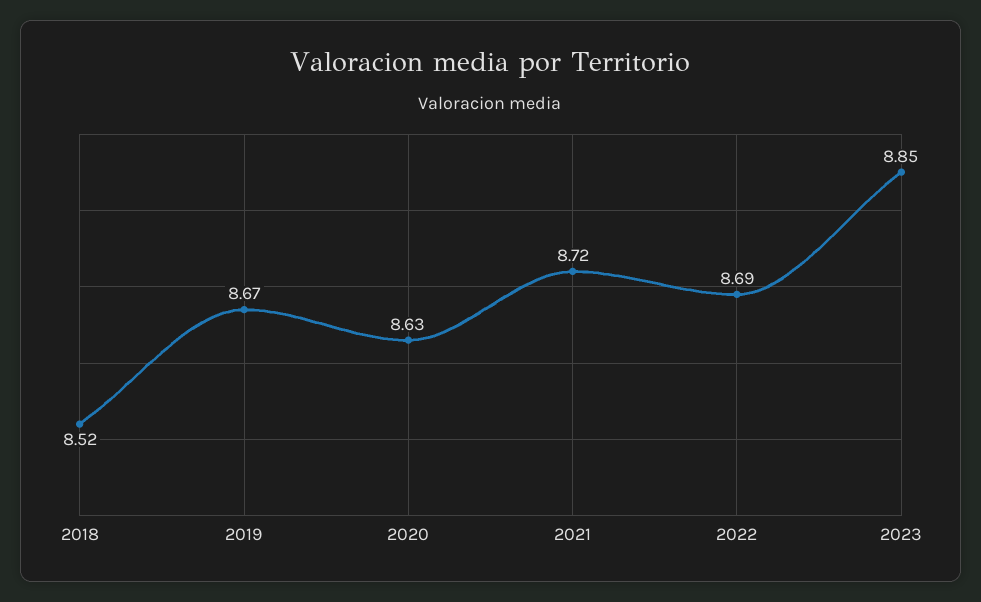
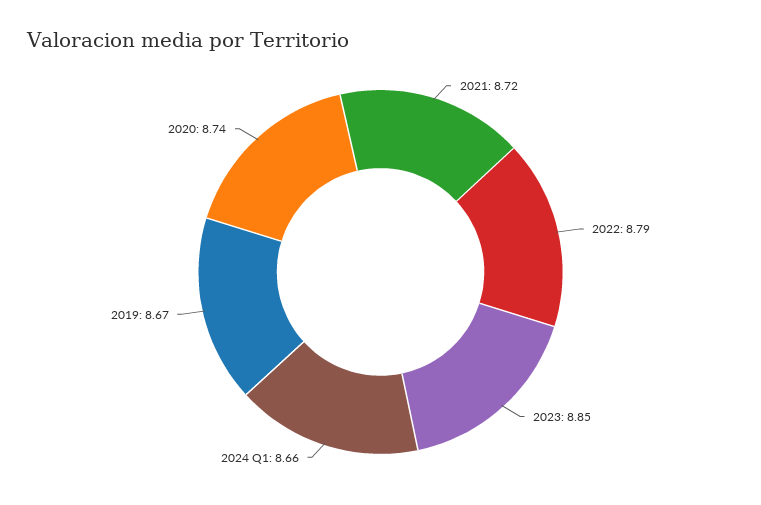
2018: 8.52 -> none
2020: 8.63 -> 8.74
2022: 8.69 -> 8.79
2024 Q1: none -> 8.66

